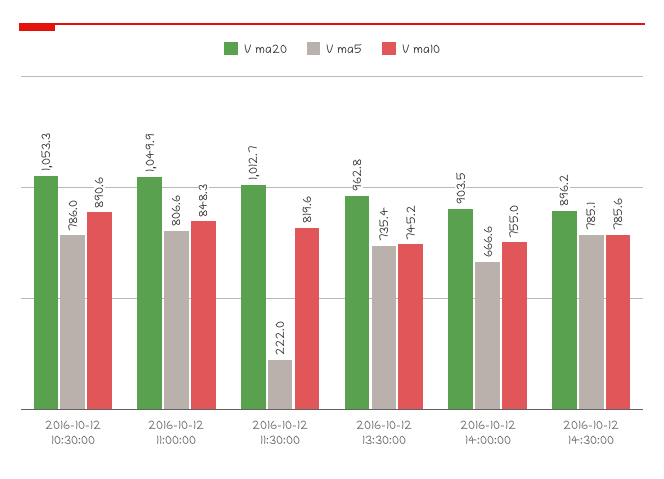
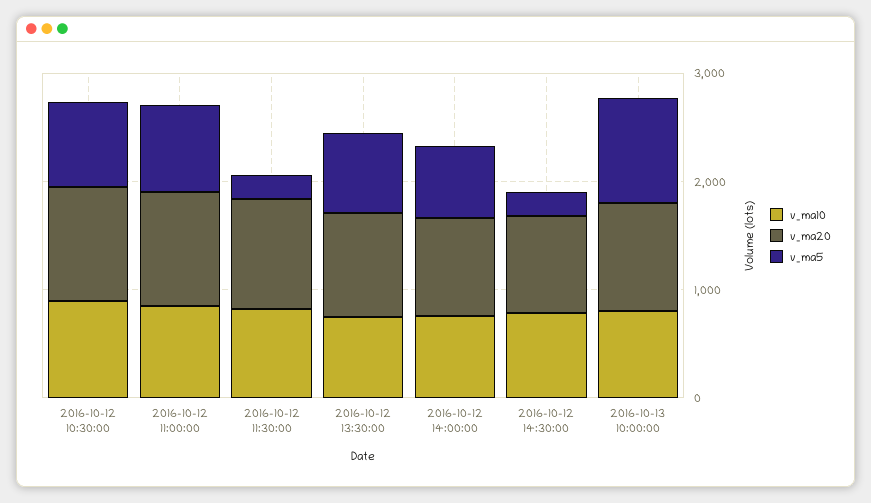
V ma5, 2016-10-12 14:30:00: 785.1 -> 200
V ma10, 2016-10-13 10:00:00: none -> 800
V ma20, 2016-10-13 10:00:00: none -> 1000
V ma5, 2016-10-13 10:00:00: none -> 1000

